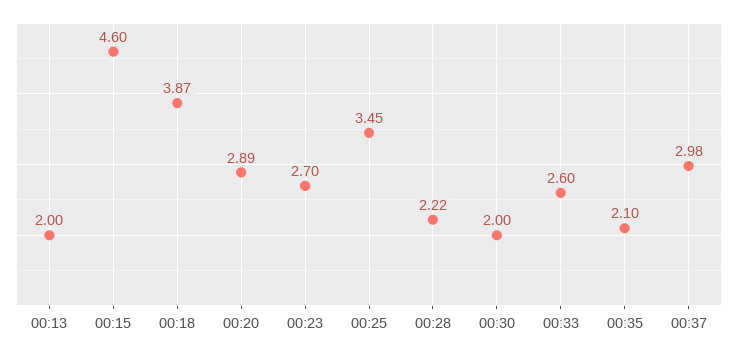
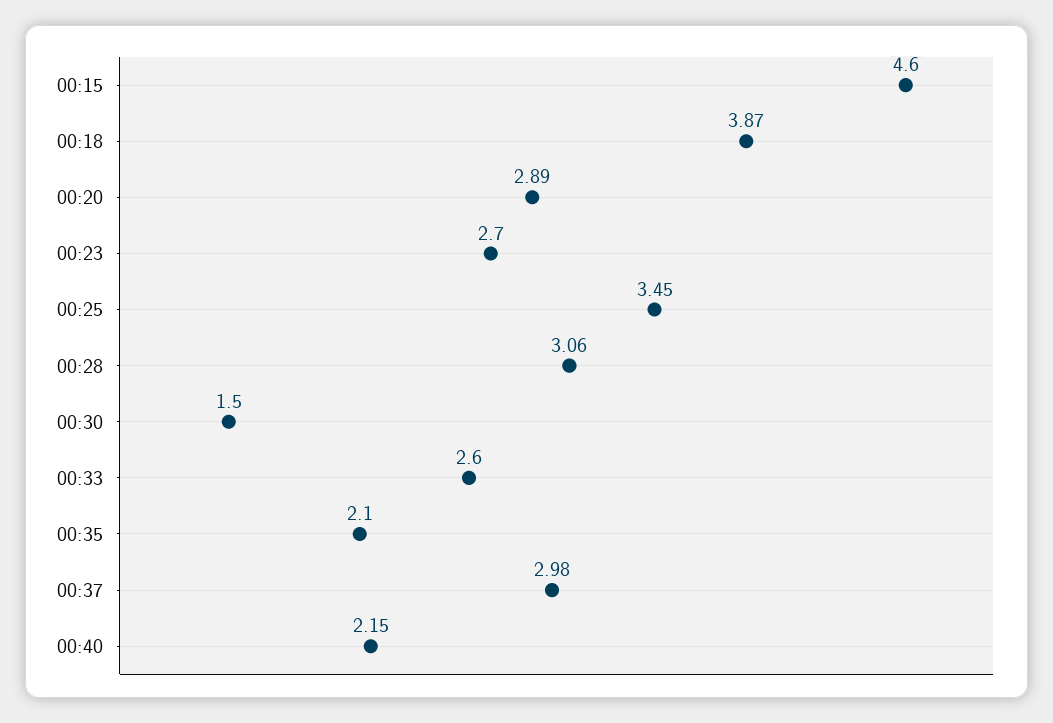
00:13: 2 -> none
00:28: 2.22 -> 3.06
00:30: 2 -> 1.5
00:40: none -> 2.15

